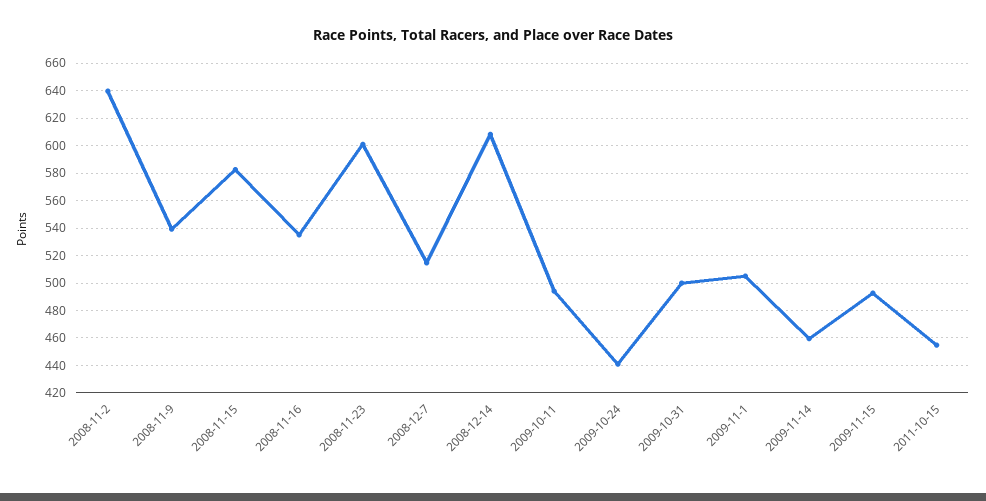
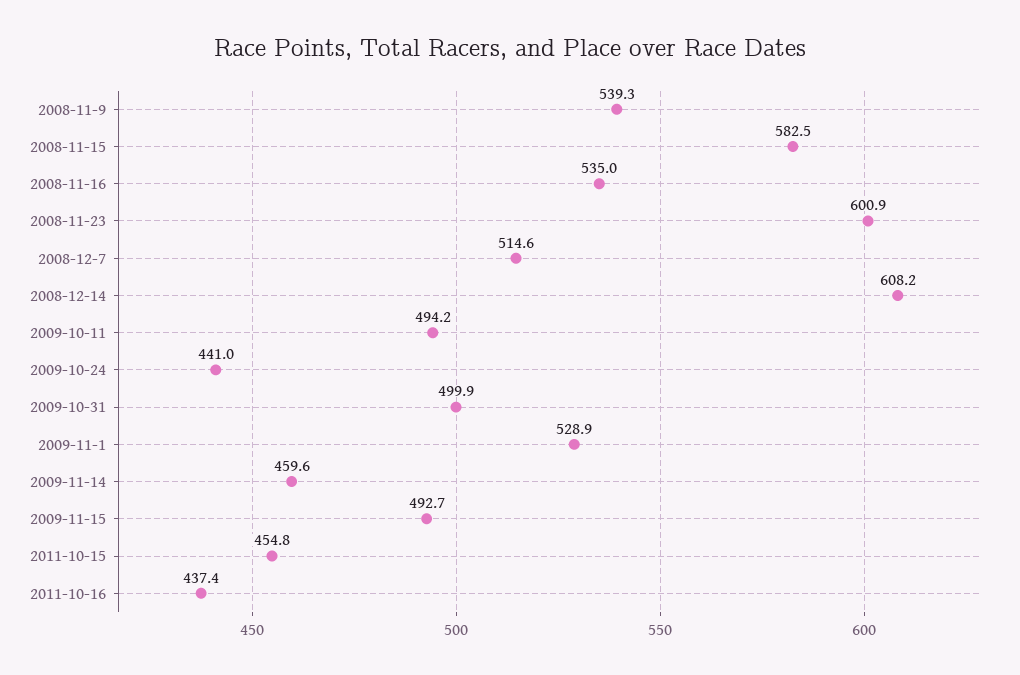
2008-11-2: 640 -> none
2009-11-1: 505 -> 528.9
2011-10-16: none -> 437.4

